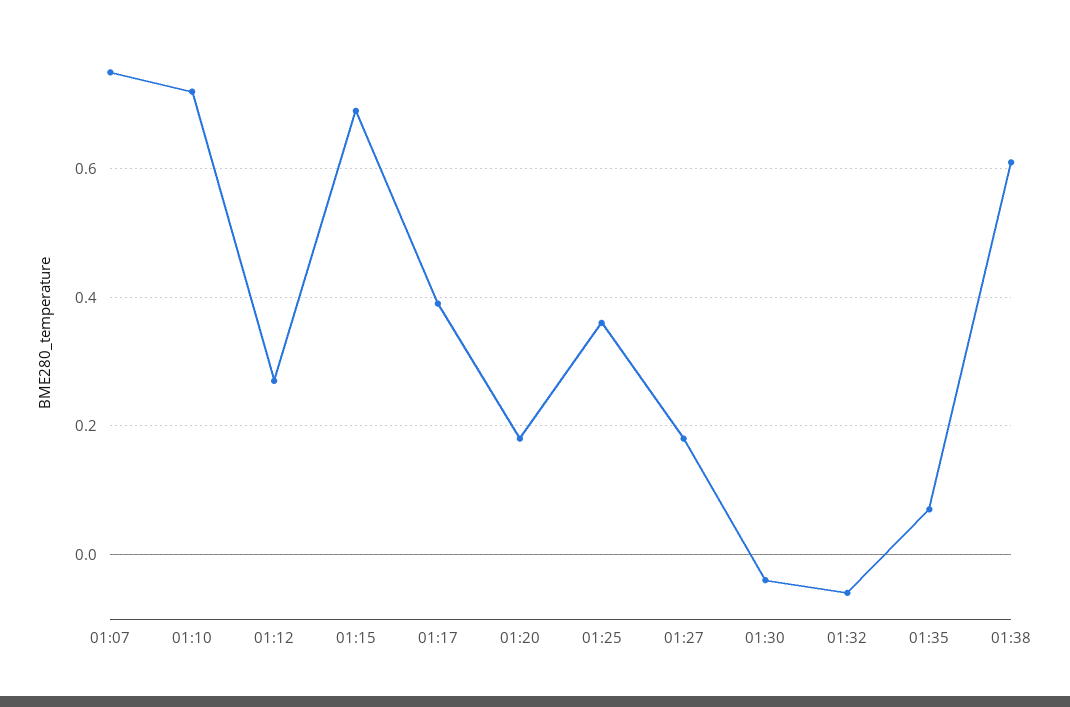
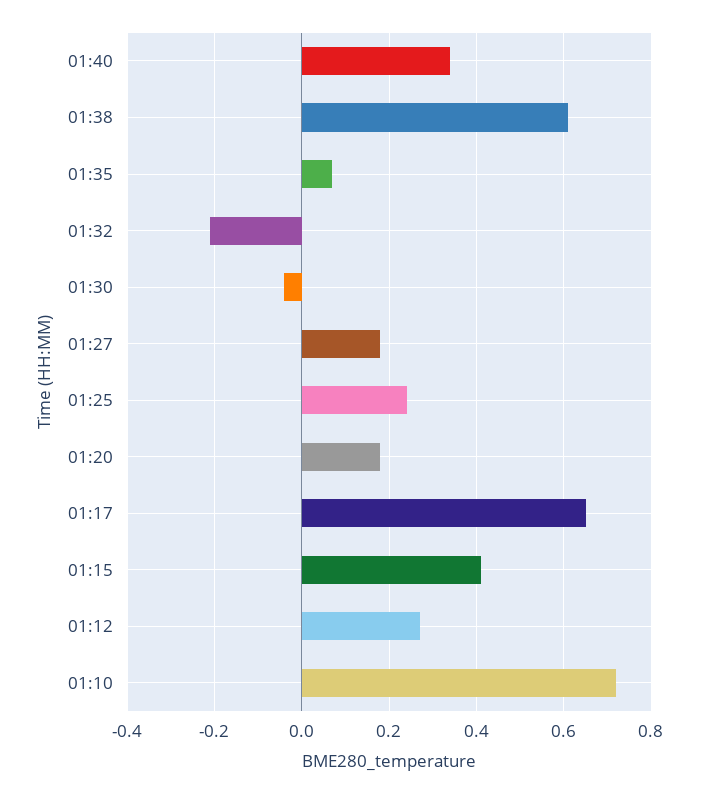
01:07: 0.75 -> none
01:15: 0.7 -> 0.4
01:17: 0.4 -> 0.65
01:25: 0.35 -> 0.25
01:32: -0.05 -> -0.2
01:40: none -> 0.35

